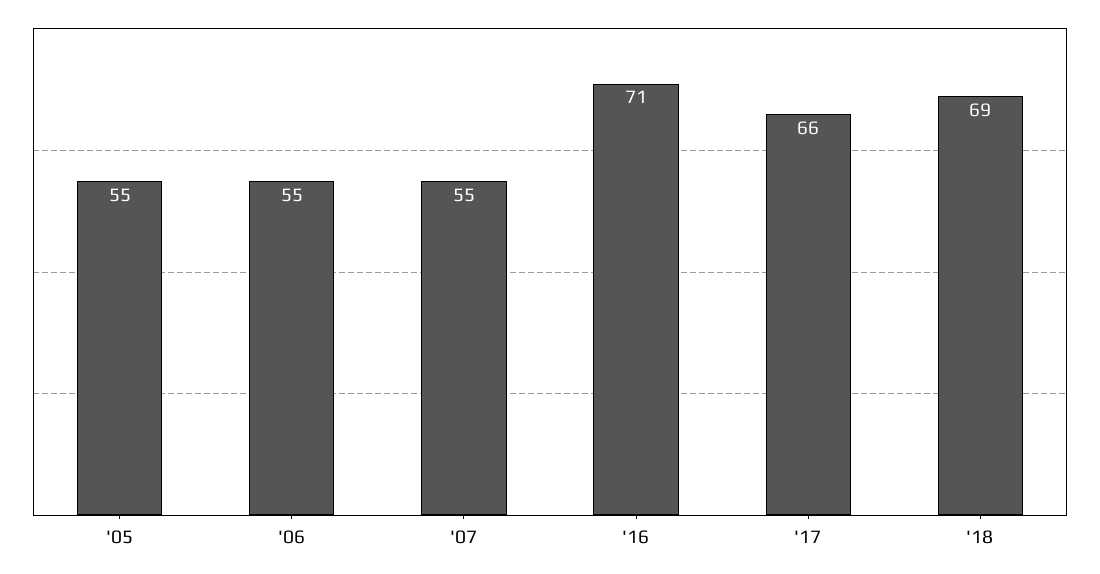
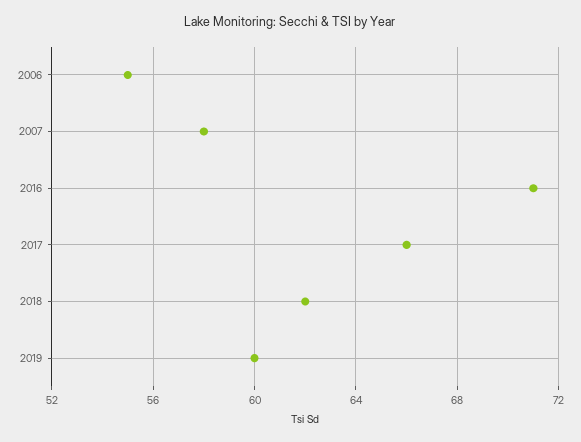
'05: 55 -> none
'07: 55 -> 58
'18: 69 -> 62
2019: none -> 60

